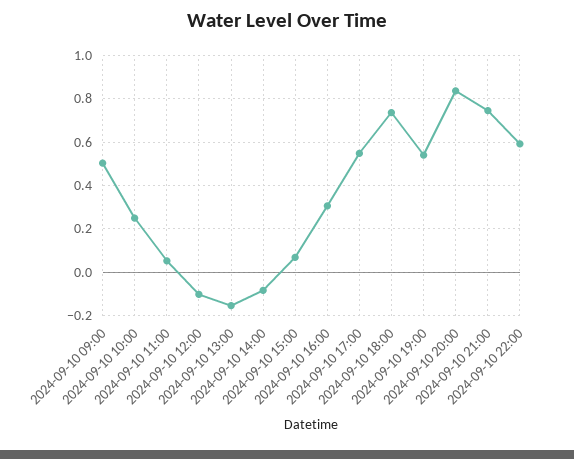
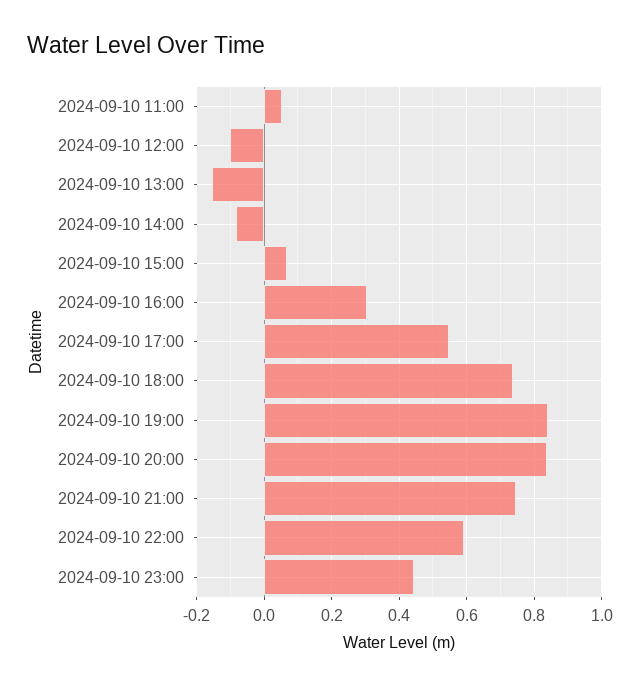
2024-09-10 09:00: 0.5 -> none
2024-09-10 10:00: 0.25 -> none
2024-09-10 19:00: 0.55 -> 0.84
2024-09-10 23:00: none -> 0.44

